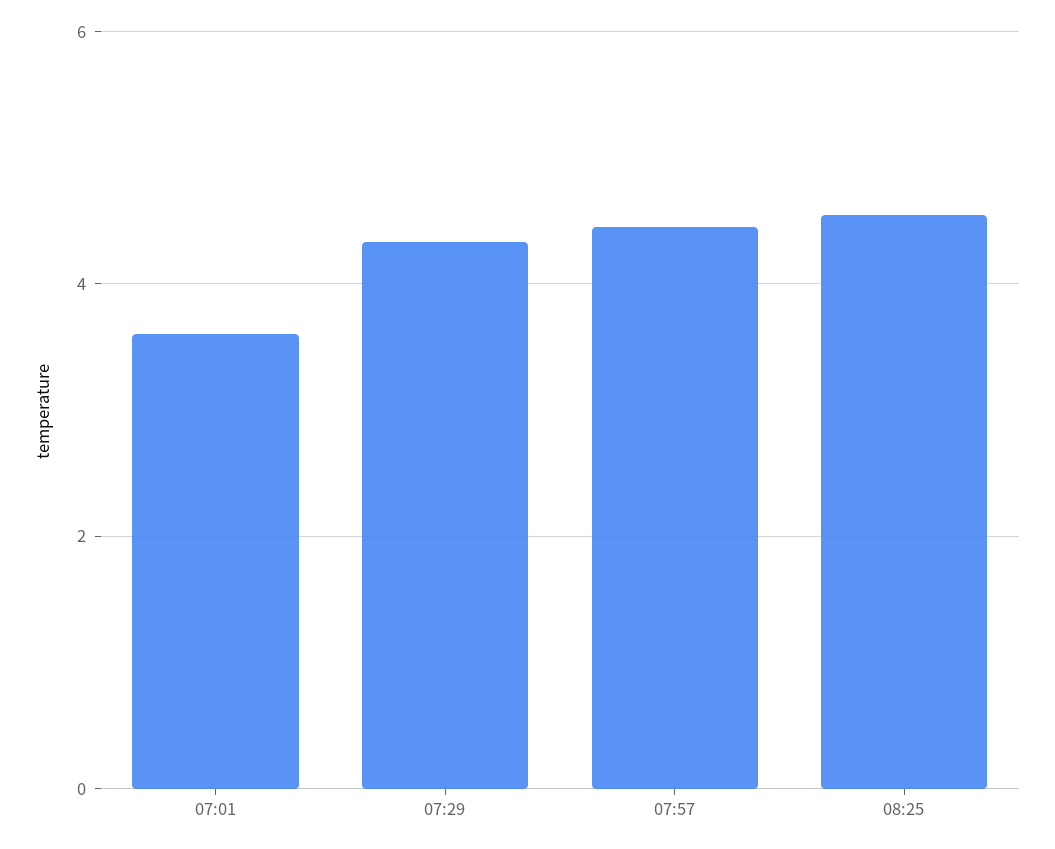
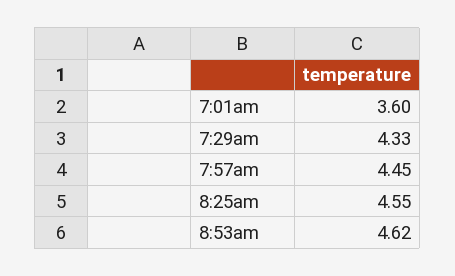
8:53am: none -> 4.62

